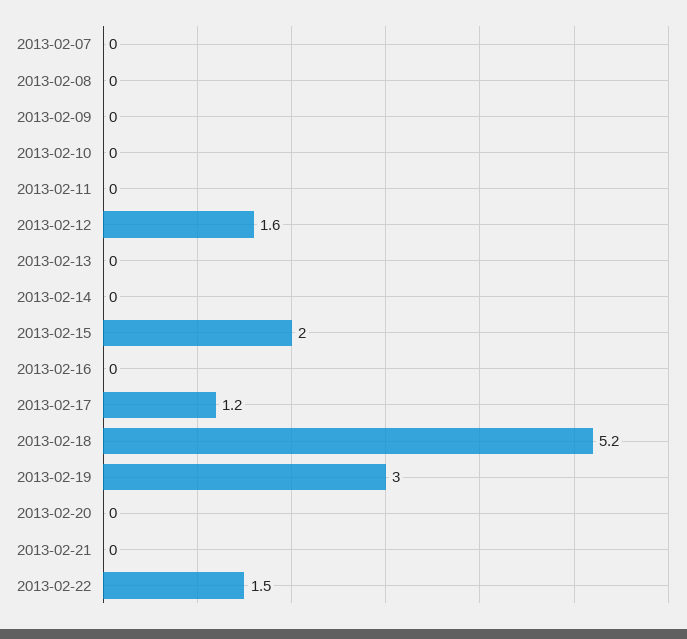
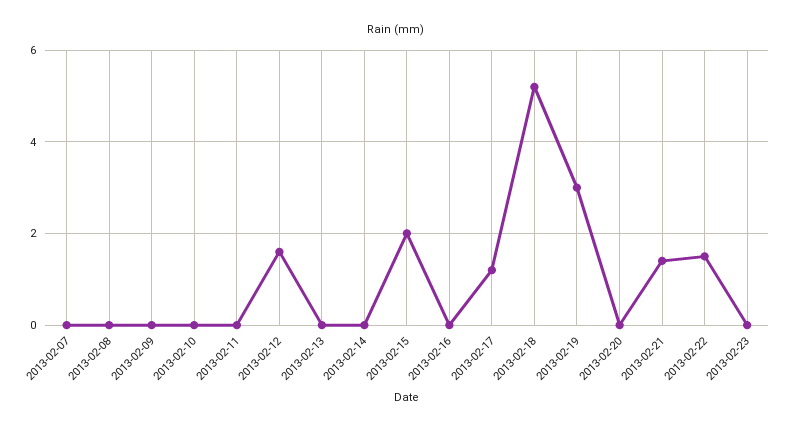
2013-02-21: 0 -> 1.5
2013-02-23: none -> 0

